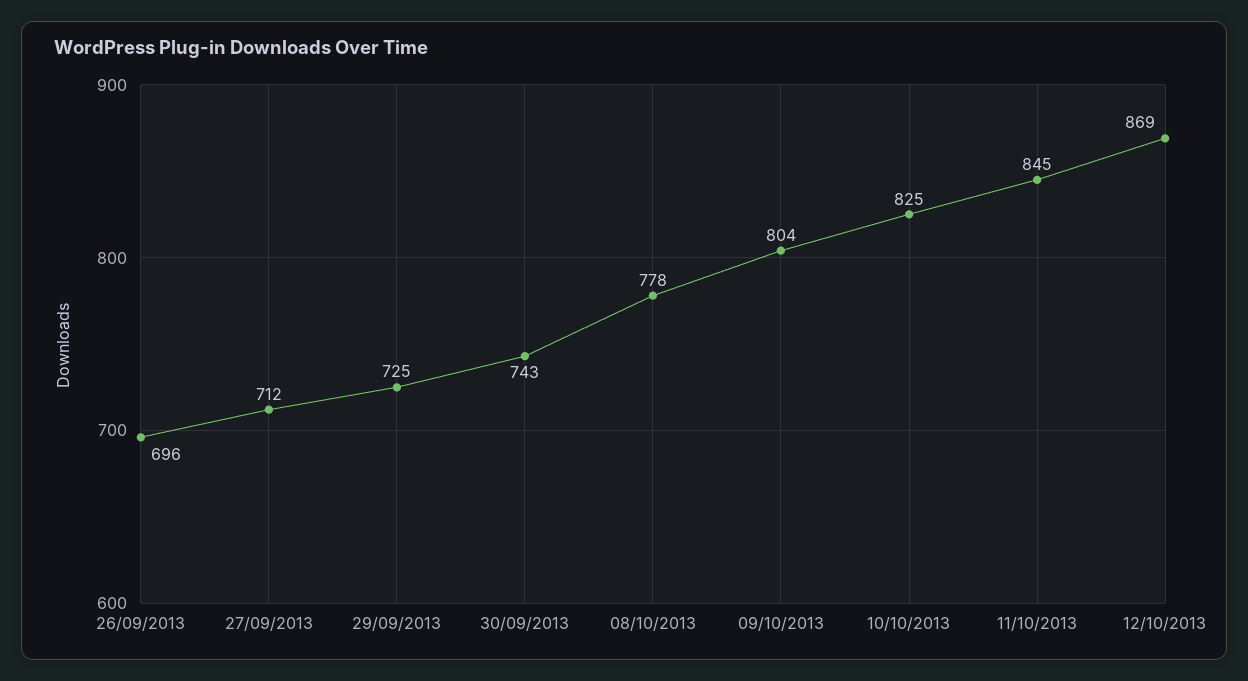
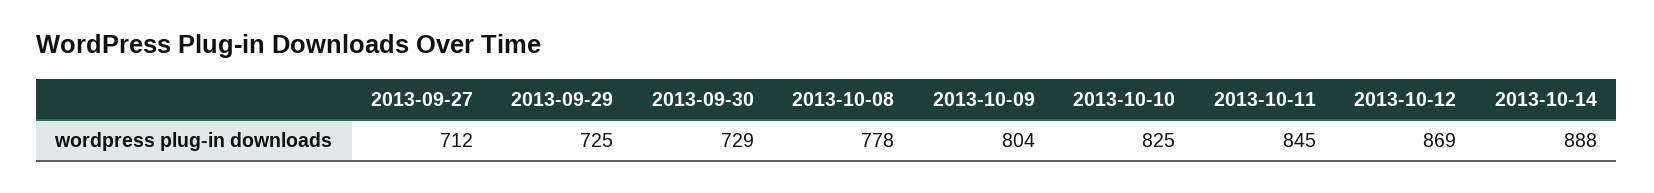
26/09/2013: 696 -> none
30/09/2013: 743 -> 729
2013-10-14: none -> 888

